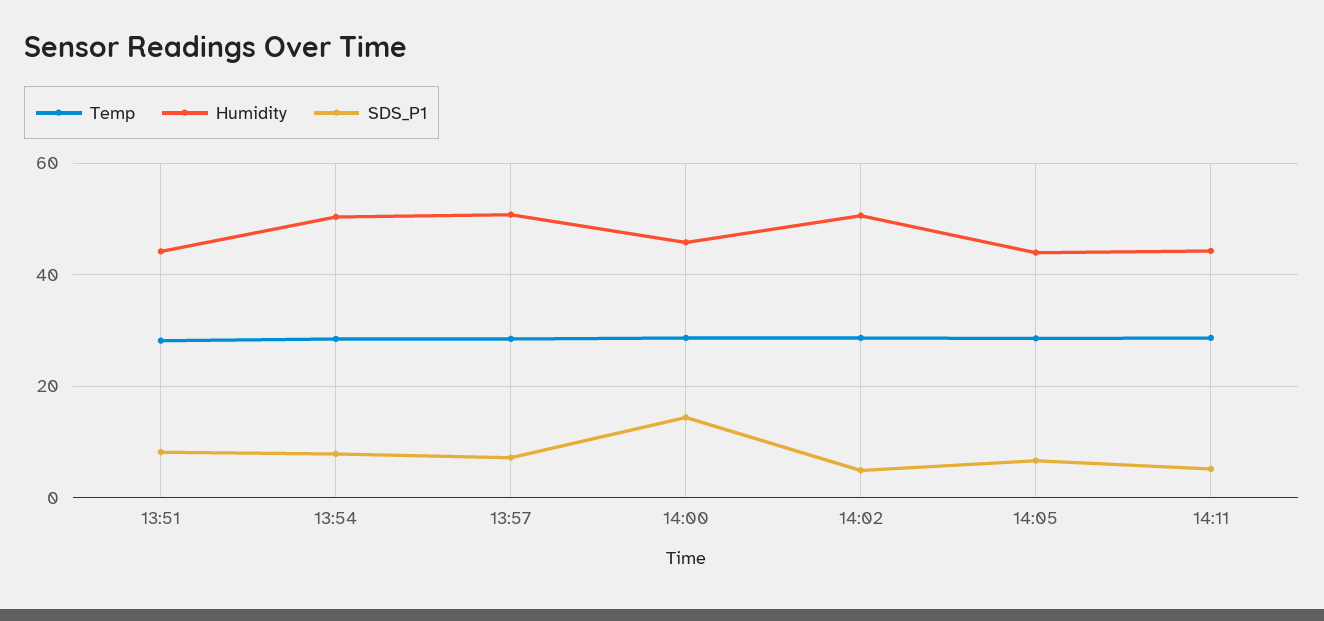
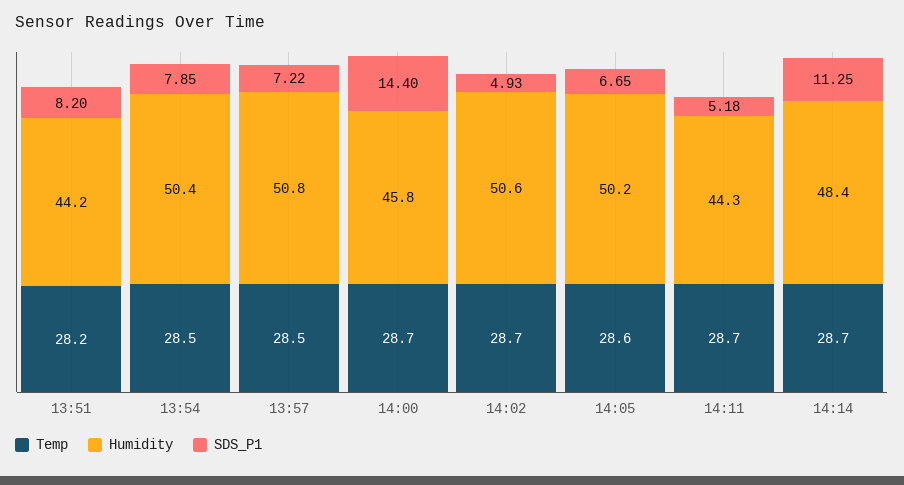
Humidity, 14:05: 44 -> 50.2
Temp, 14:14: none -> 28.7
Humidity, 14:14: none -> 48.4
SDS_P1, 14:14: none -> 11.25

